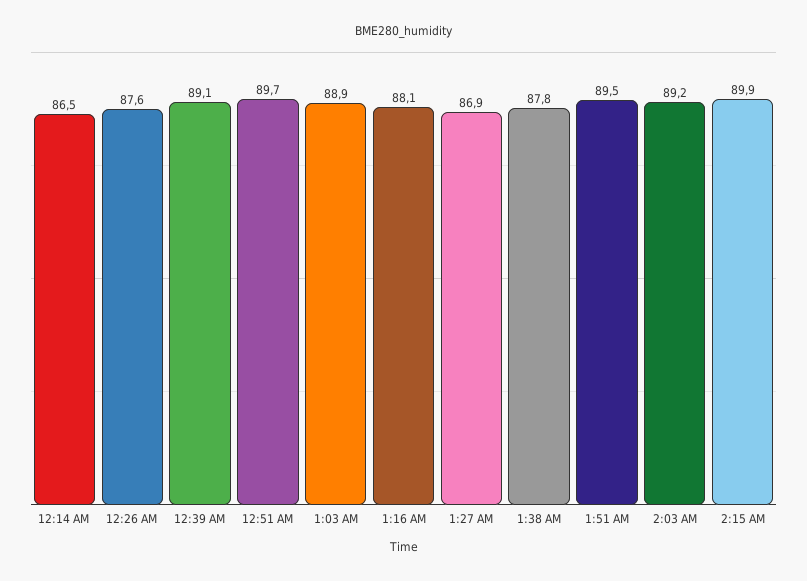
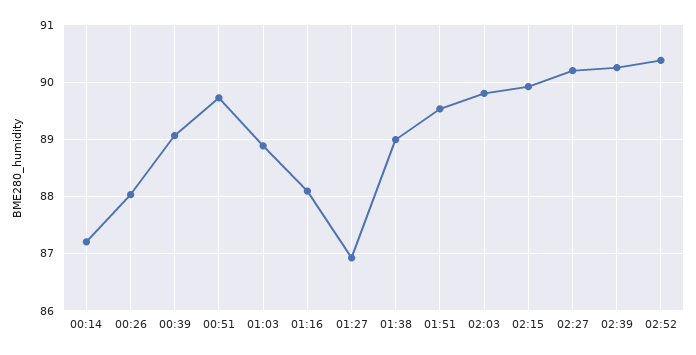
12:14 AM: 86.5 -> 87.2
12:26 AM: 87.6 -> 88
1:38 AM: 87.8 -> 89
2:03 AM: 89.2 -> 89.8
02:27: none -> 90.2
02:39: none -> 90.2
02:52: none -> 90.4

